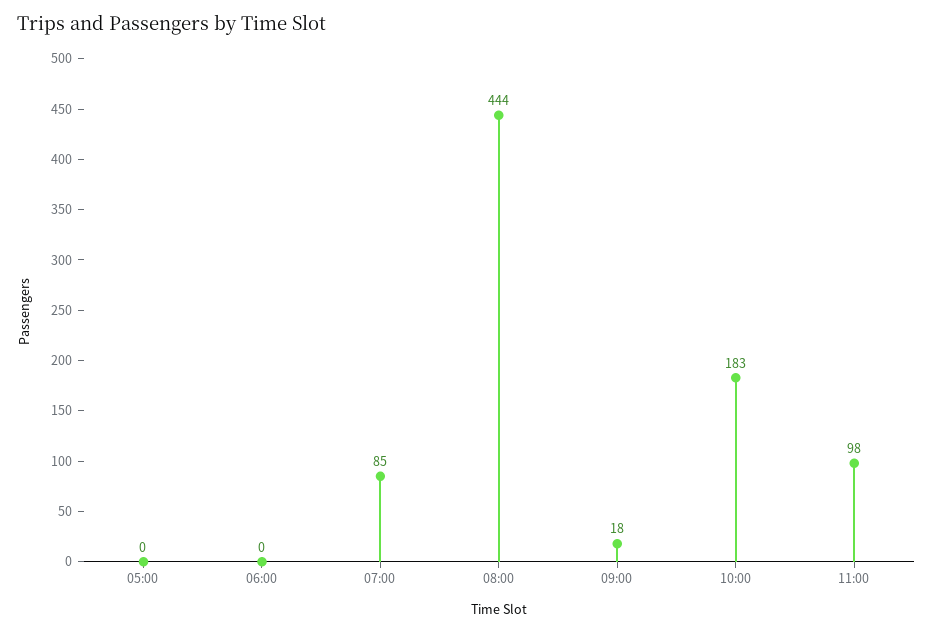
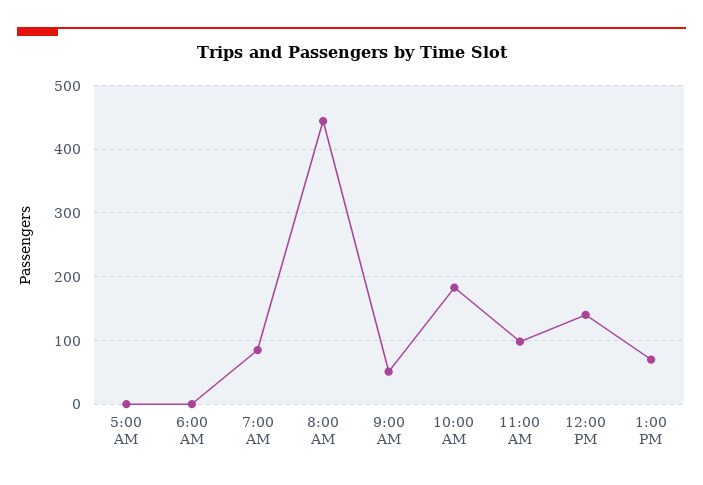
09:00: 18 -> 50
12:00 PM: none -> 140
1:00 PM: none -> 70

